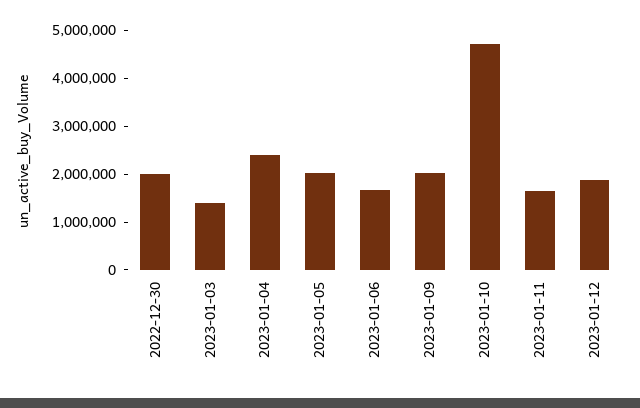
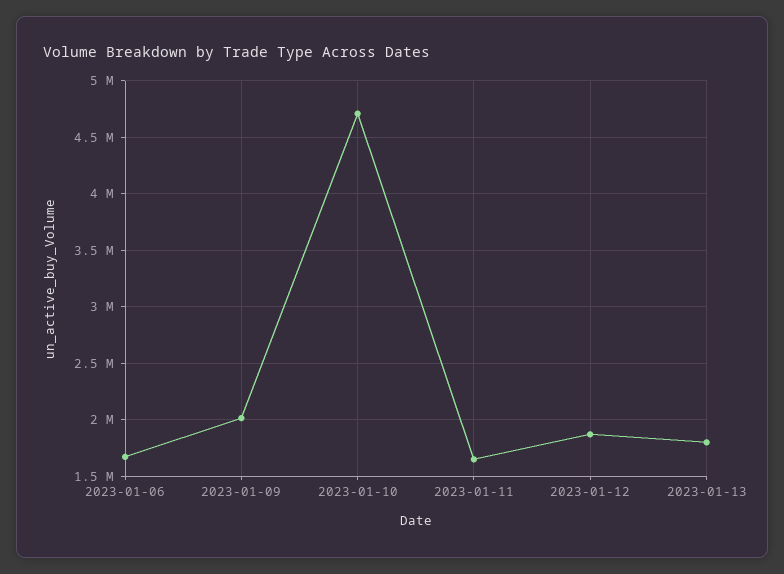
2022-12-30: 2000000 -> none
2023-01-03: 1400000 -> none
2023-01-04: 2400000 -> none
2023-01-05: 2000000 -> none
2023-01-13: none -> 1800000

